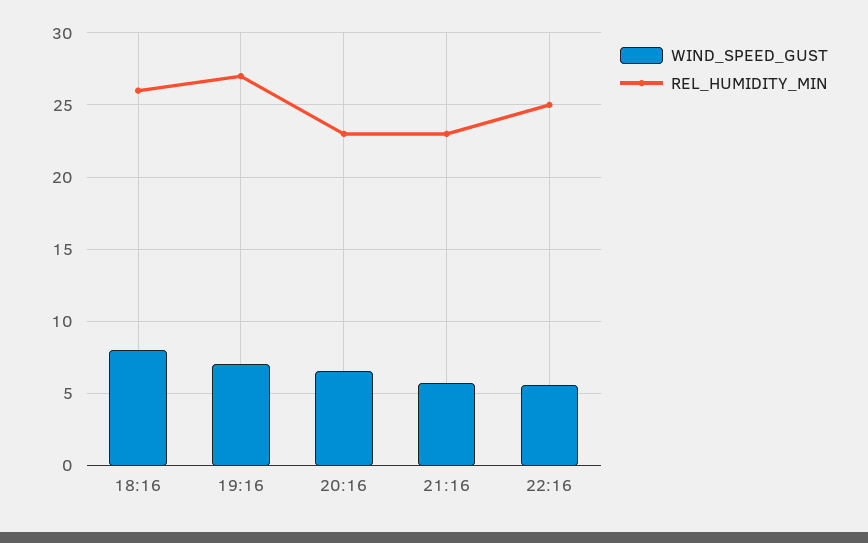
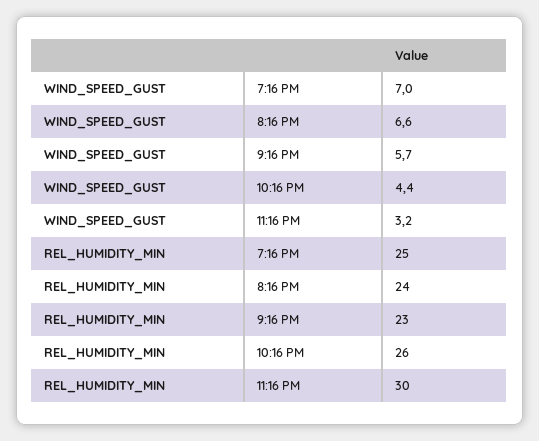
WIND_SPEED_GUST, 18:16: 8 -> none
REL_HUMIDITY_MIN, 18:16: 26 -> none
REL_HUMIDITY_MIN, 19:16: 27 -> 25
REL_HUMIDITY_MIN, 20:16: 23 -> 24
WIND_SPEED_GUST, 22:16: 5.5 -> 4.4
REL_HUMIDITY_MIN, 22:16: 25 -> 26
WIND_SPEED_GUST, 11:16 PM: none -> 3.2
REL_HUMIDITY_MIN, 11:16 PM: none -> 30

